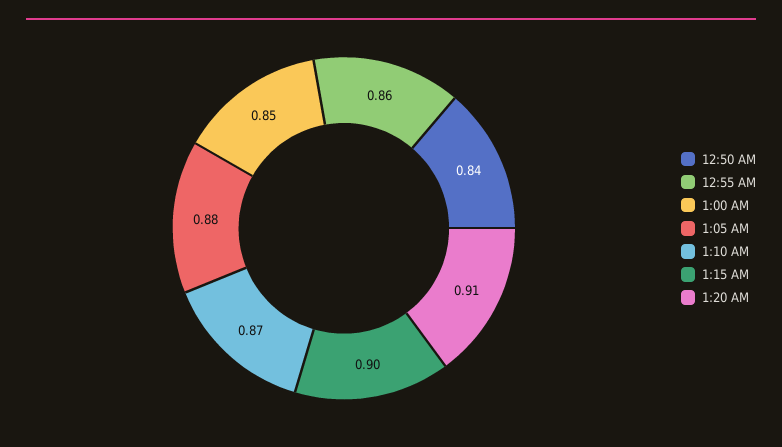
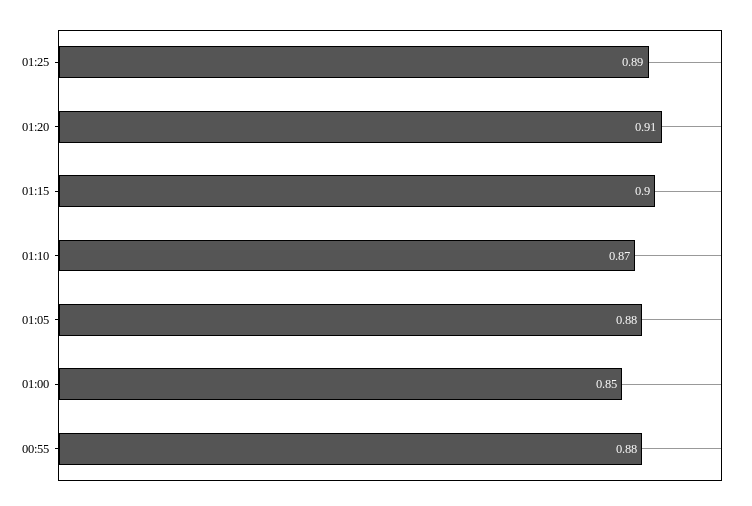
12:50 AM: 0.84 -> none
12:55 AM: 0.86 -> 0.88
01:25: none -> 0.89

